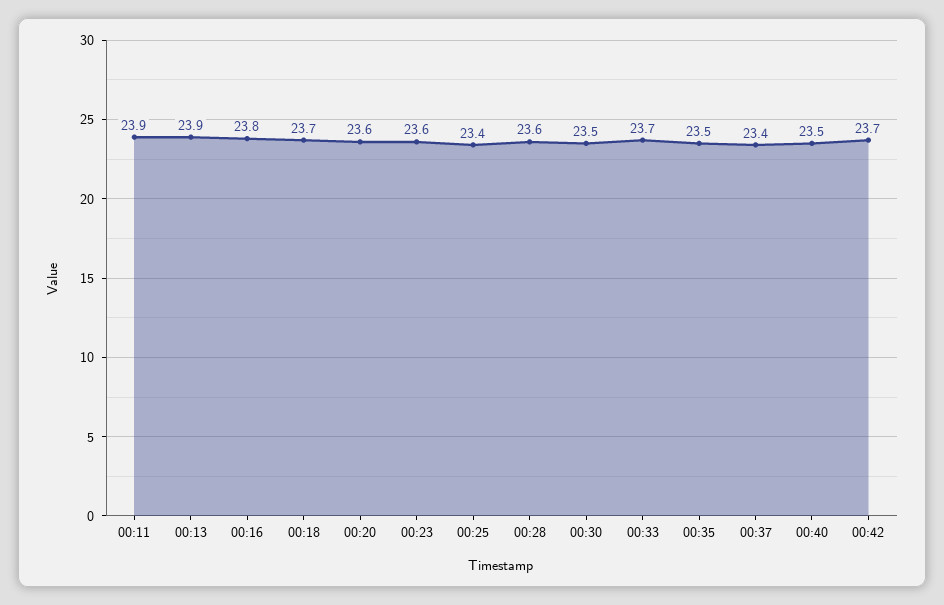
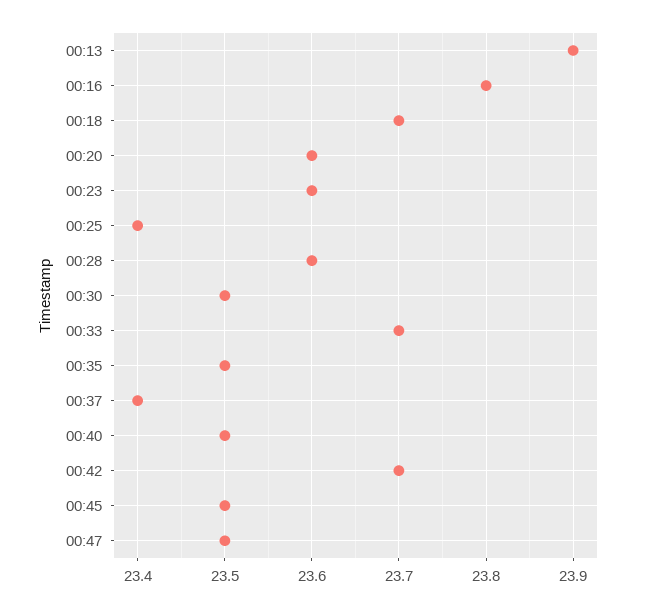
00:11: 23.9 -> none
00:45: none -> 23.5
00:47: none -> 23.5

